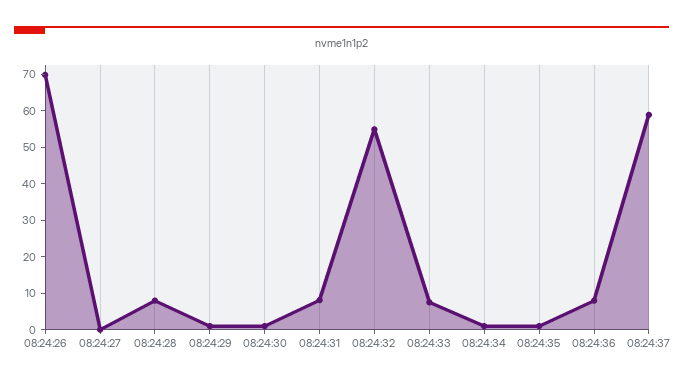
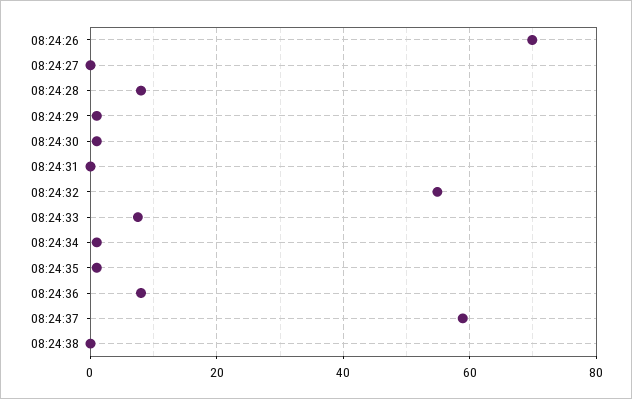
08:24:31: 7.5 -> 0
08:24:38: none -> 0

